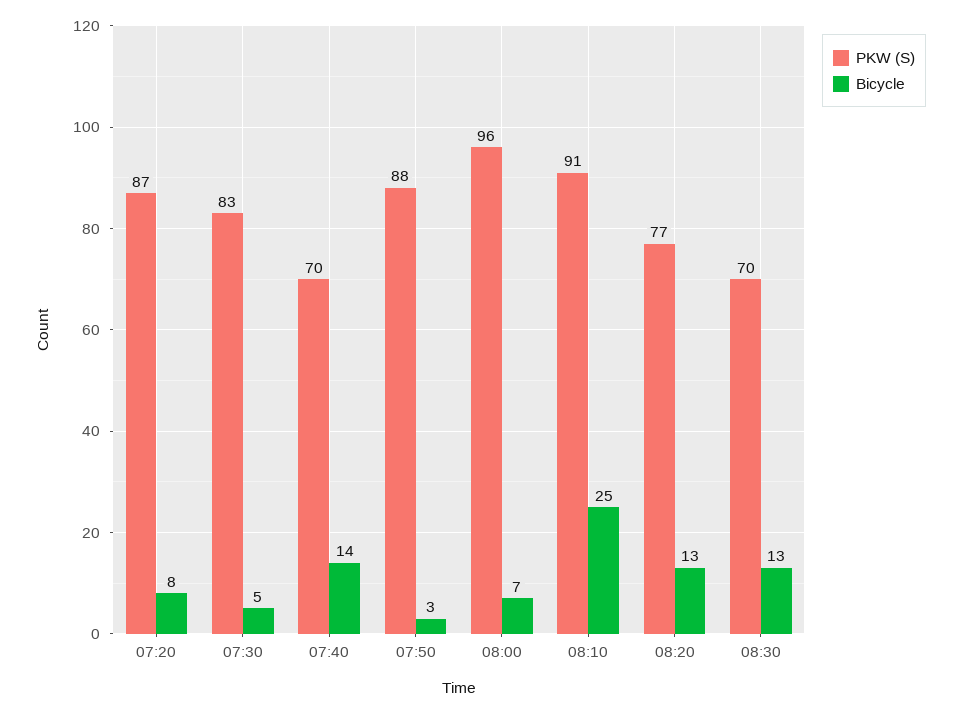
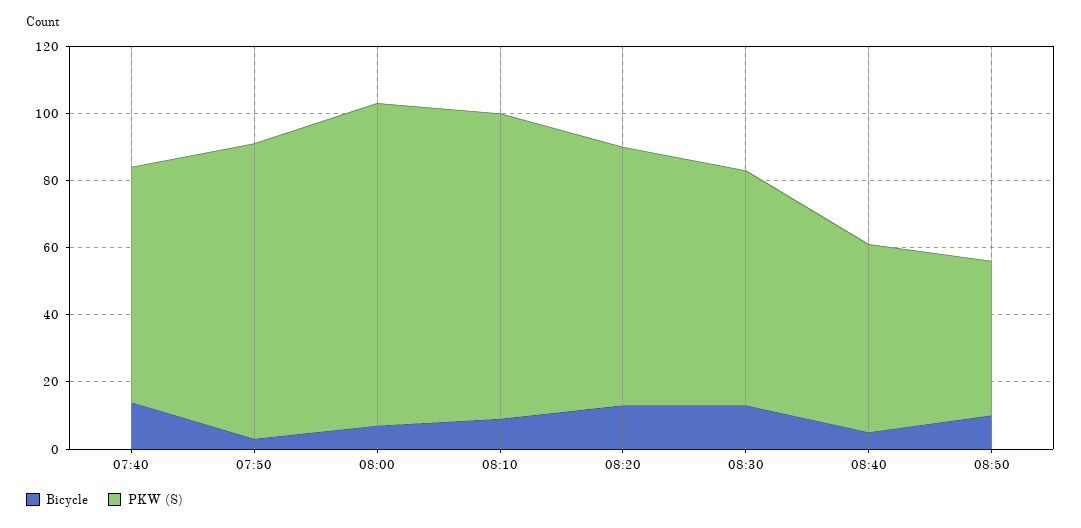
PKW (S), 07:20: 87 -> none
Bicycle, 07:20: 8 -> none
PKW (S), 07:30: 83 -> none
Bicycle, 07:30: 5 -> none
Bicycle, 08:10: 25 -> 10
Bicycle, 08:40: none -> 5
PKW (S), 08:40: none -> 55
Bicycle, 08:50: none -> 10
PKW (S), 08:50: none -> 45

